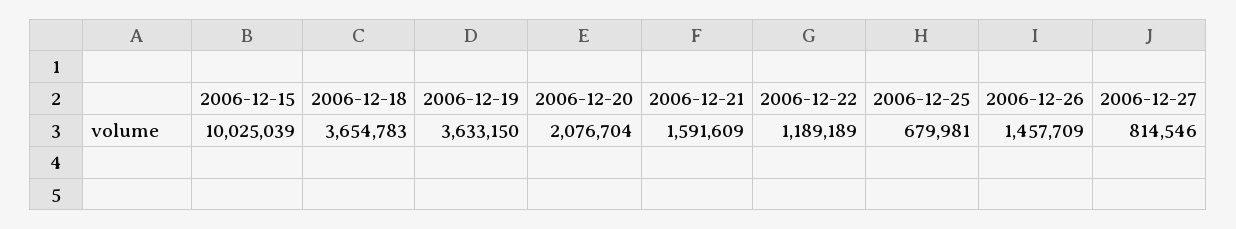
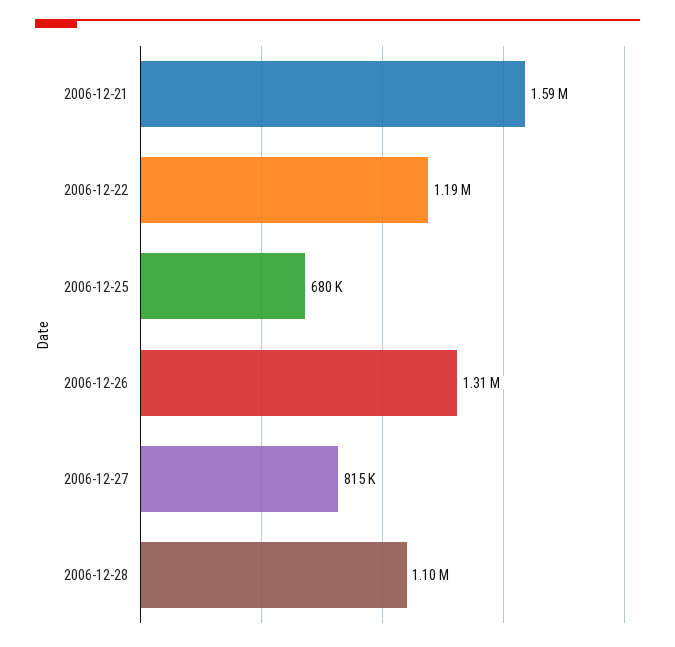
2006-12-15: 10025039 -> none
2006-12-18: 3654783 -> none
2006-12-19: 3633150 -> none
2006-12-20: 2076704 -> none
2006-12-26: 1457709 -> 1310000
2006-12-28: none -> 1100000

